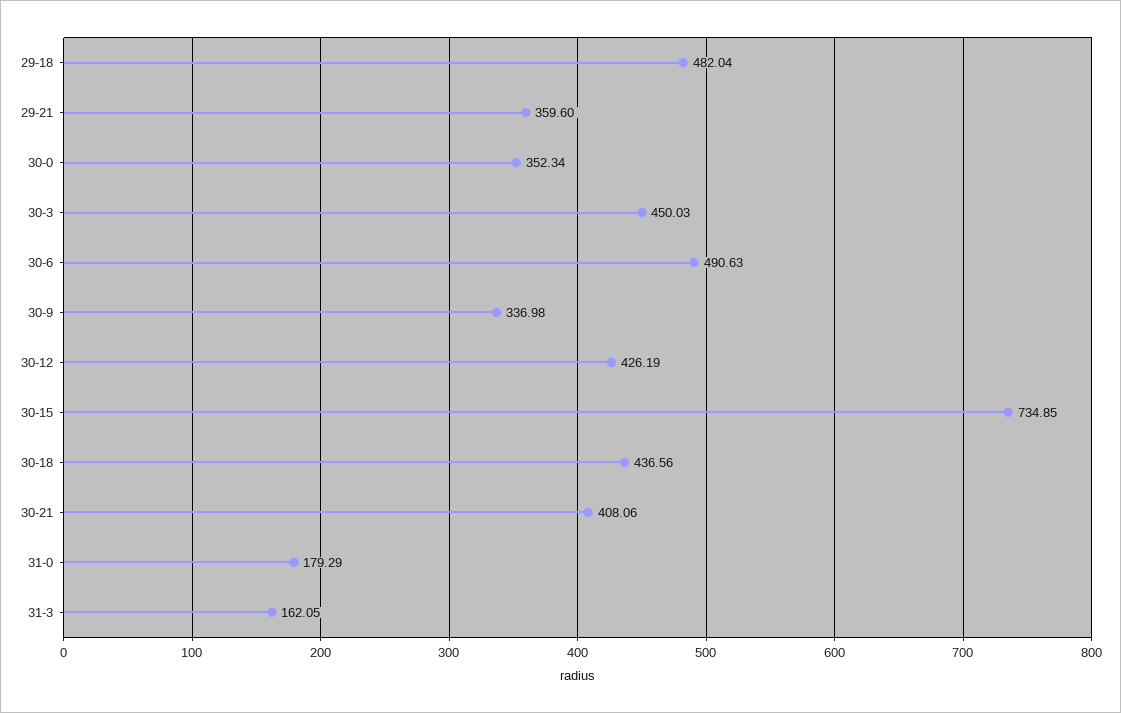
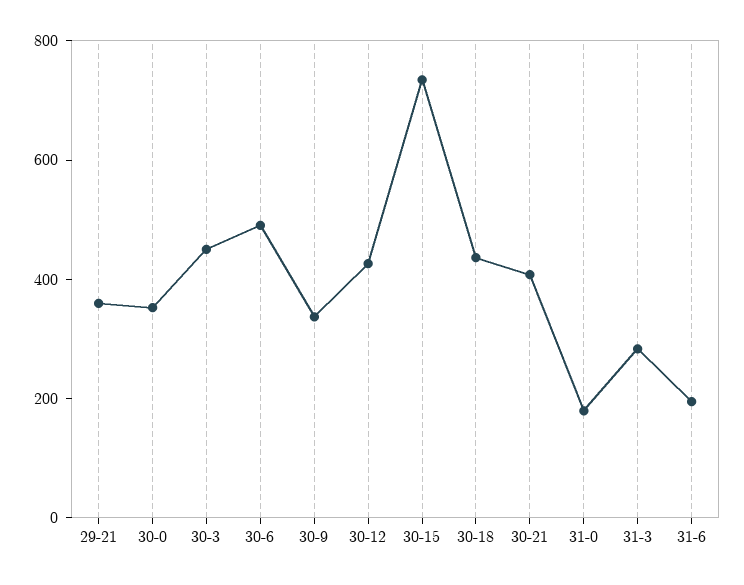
29-18: 482.04 -> none
31-3: 162.05 -> 300
31-6: none -> 200

